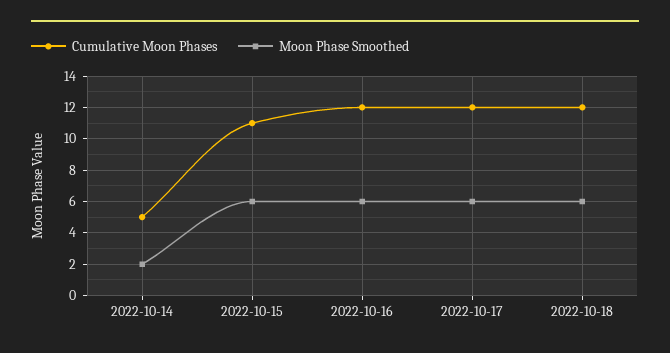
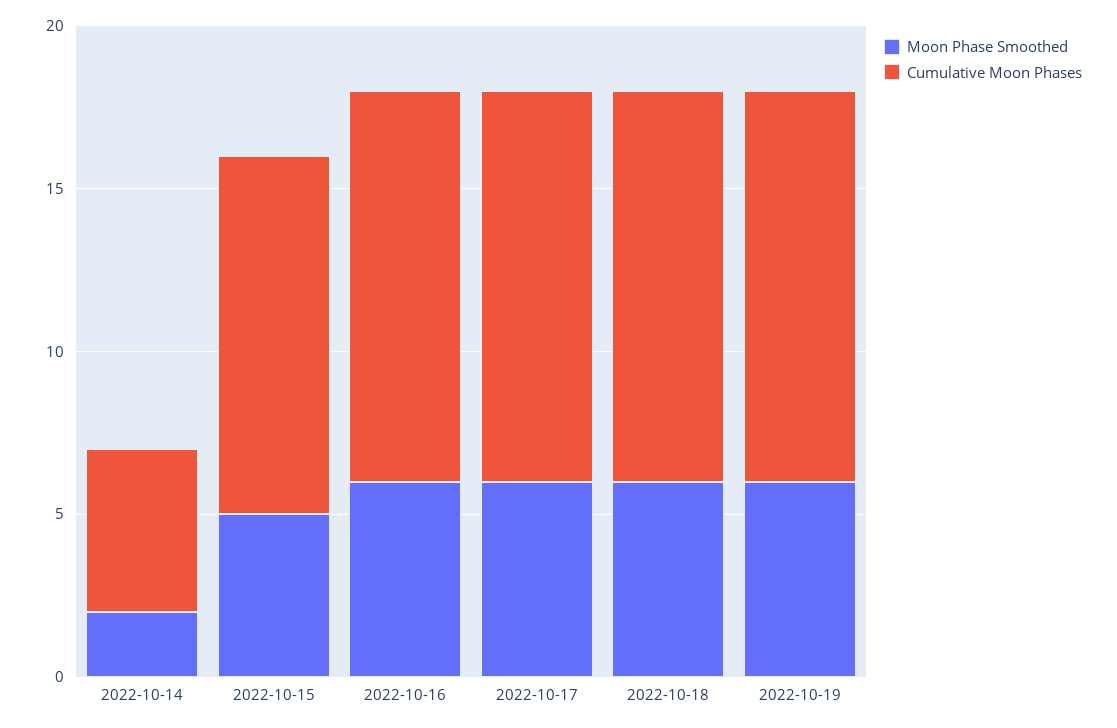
Moon Phase Smoothed, 2022-10-15: 6 -> 5
Moon Phase Smoothed, 2022-10-19: none -> 6
Cumulative Moon Phases, 2022-10-19: none -> 12

